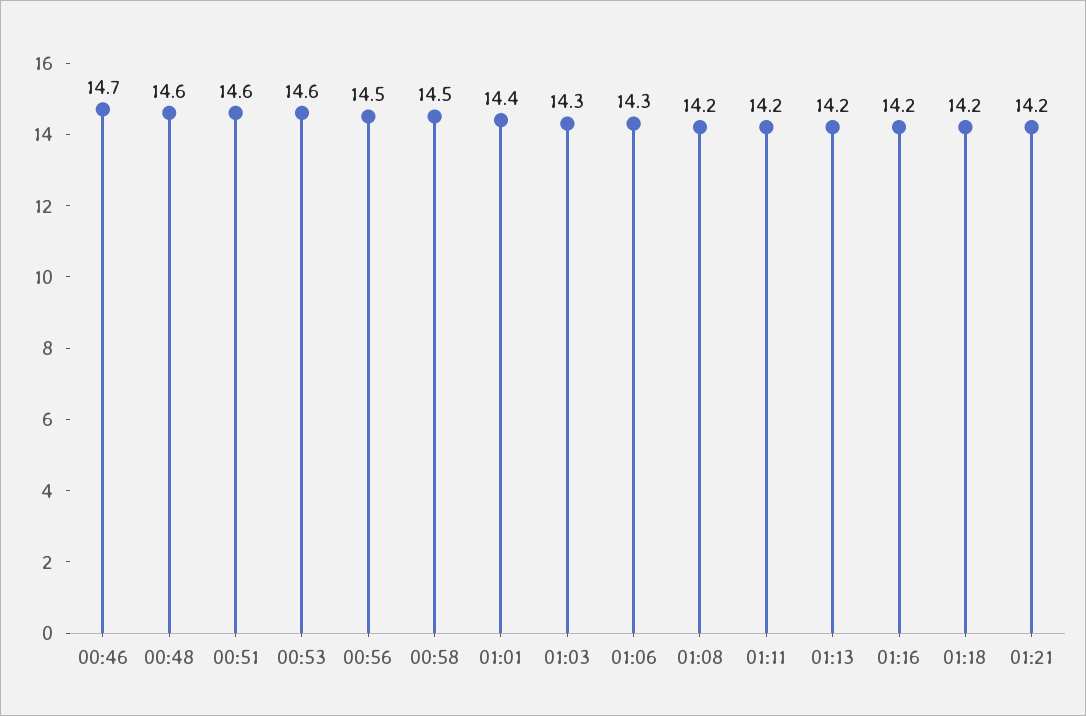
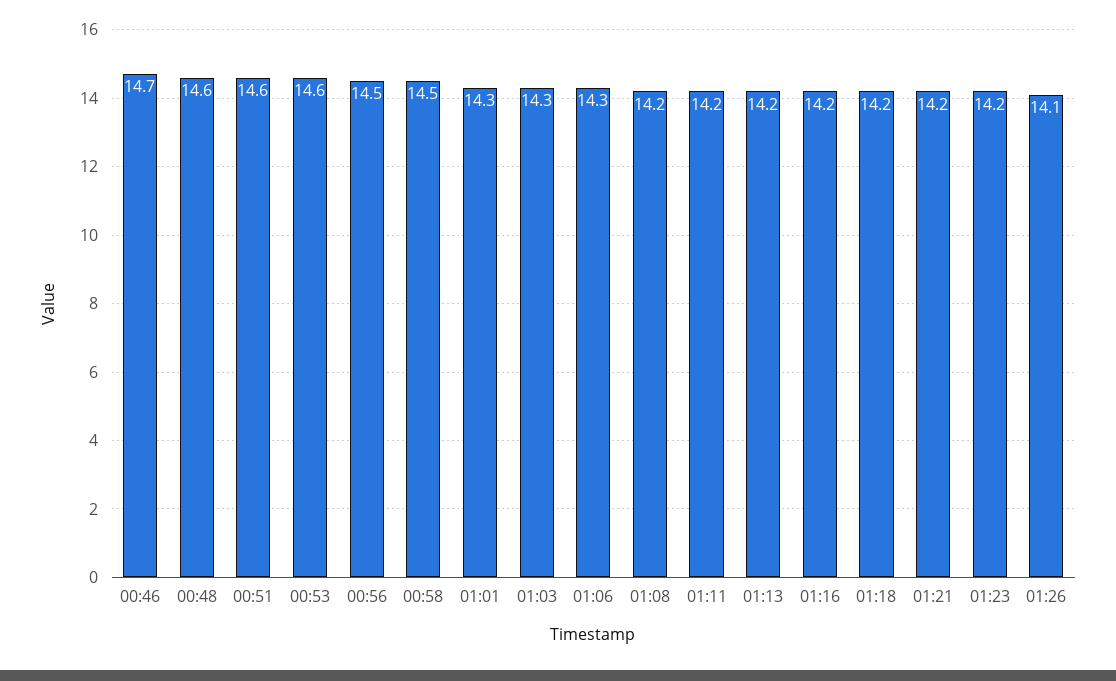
01:01: 14.4 -> 14.3
01:23: none -> 14.2
01:26: none -> 14.1

